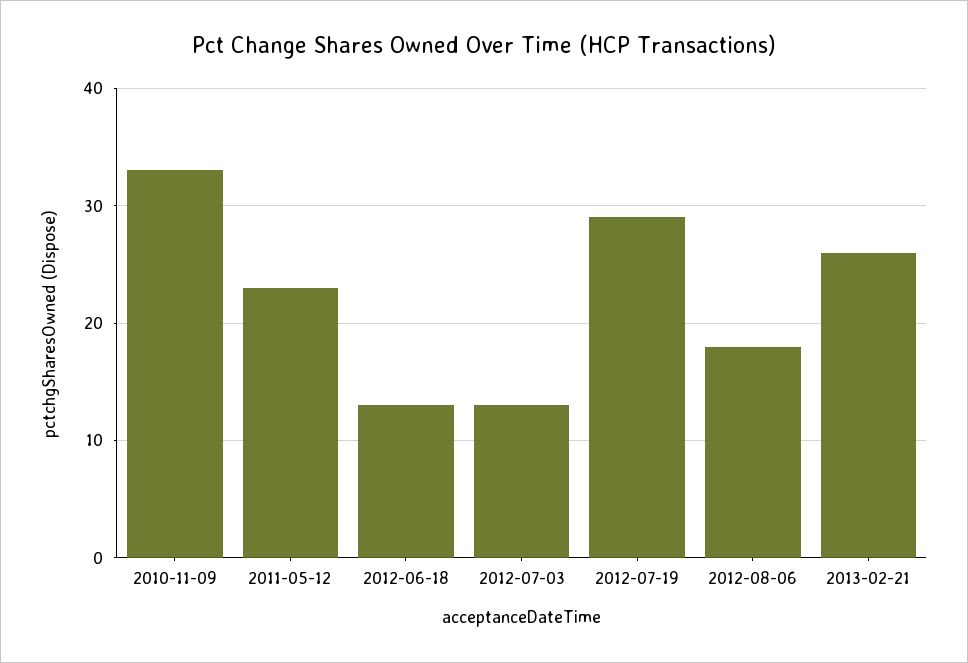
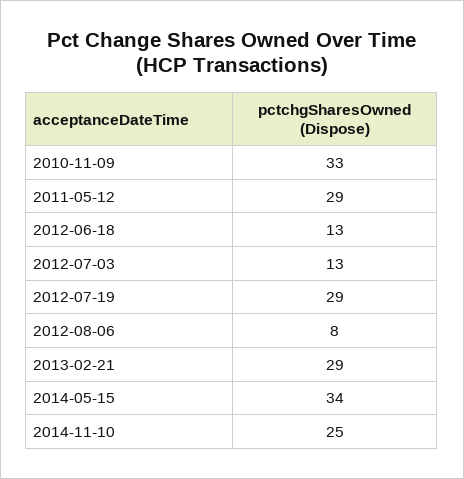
2011-05-12: 23 -> 29
2012-08-06: 18 -> 8
2013-02-21: 26 -> 29
2014-05-15: none -> 34
2014-11-10: none -> 25

